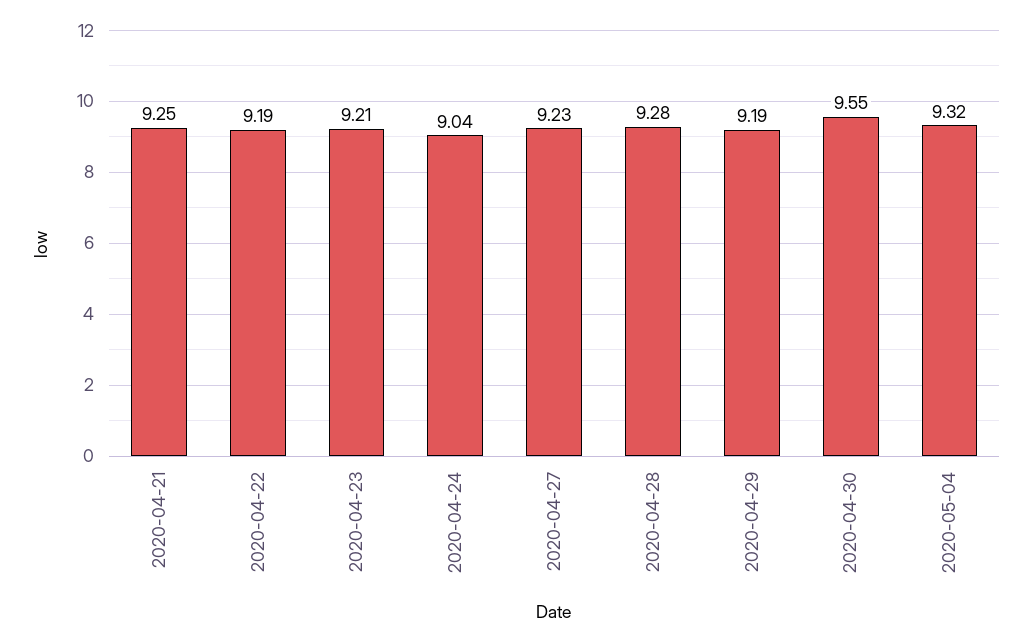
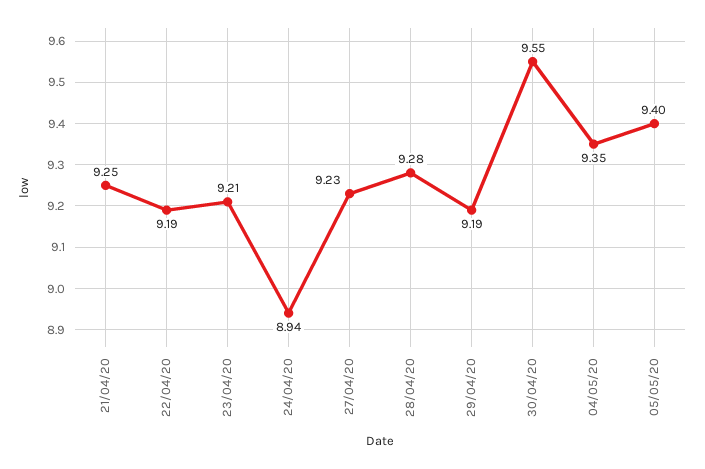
2020-04-24: 9.04 -> 8.94
2020-05-04: 9.32 -> 9.35
05/05/20: none -> 9.4

